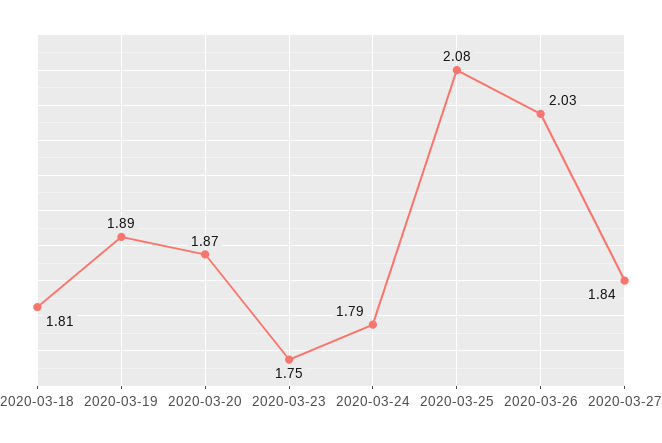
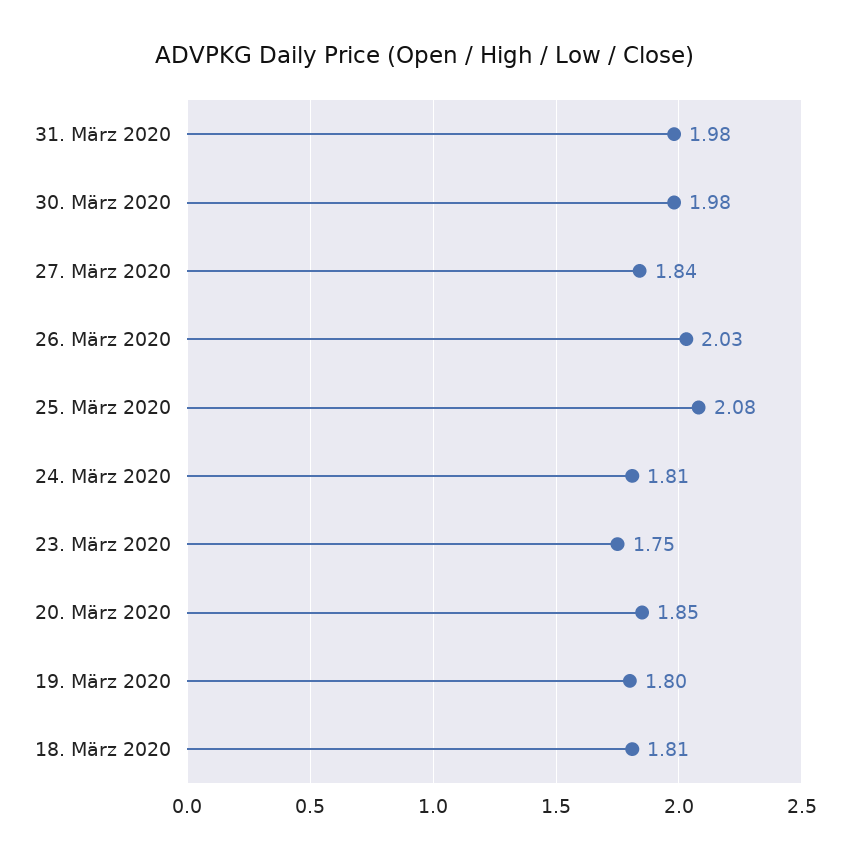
2020-03-19: 1.89 -> 1.8
2020-03-20: 1.87 -> 1.85
2020-03-24: 1.79 -> 1.81
31. März 2020: none -> 1.98
30. März 2020: none -> 1.98

